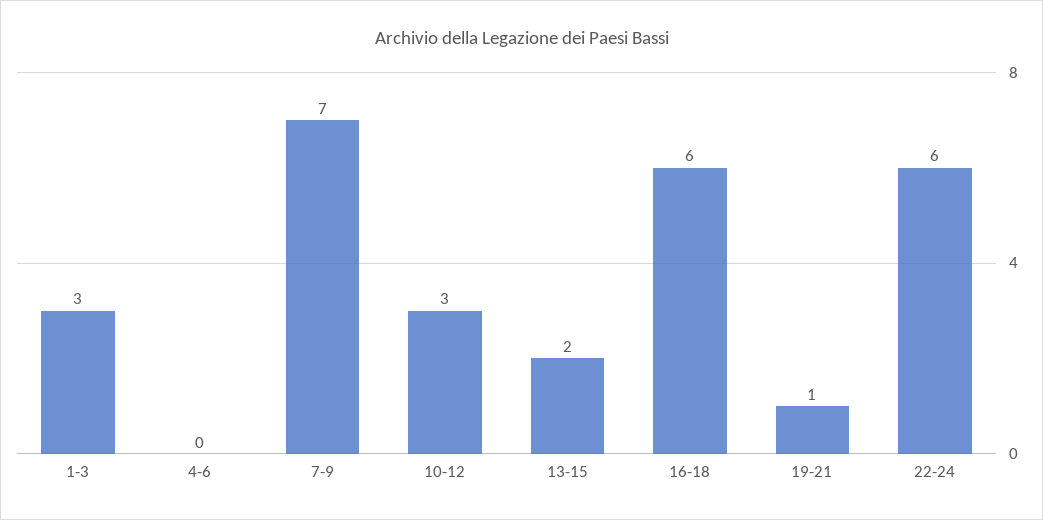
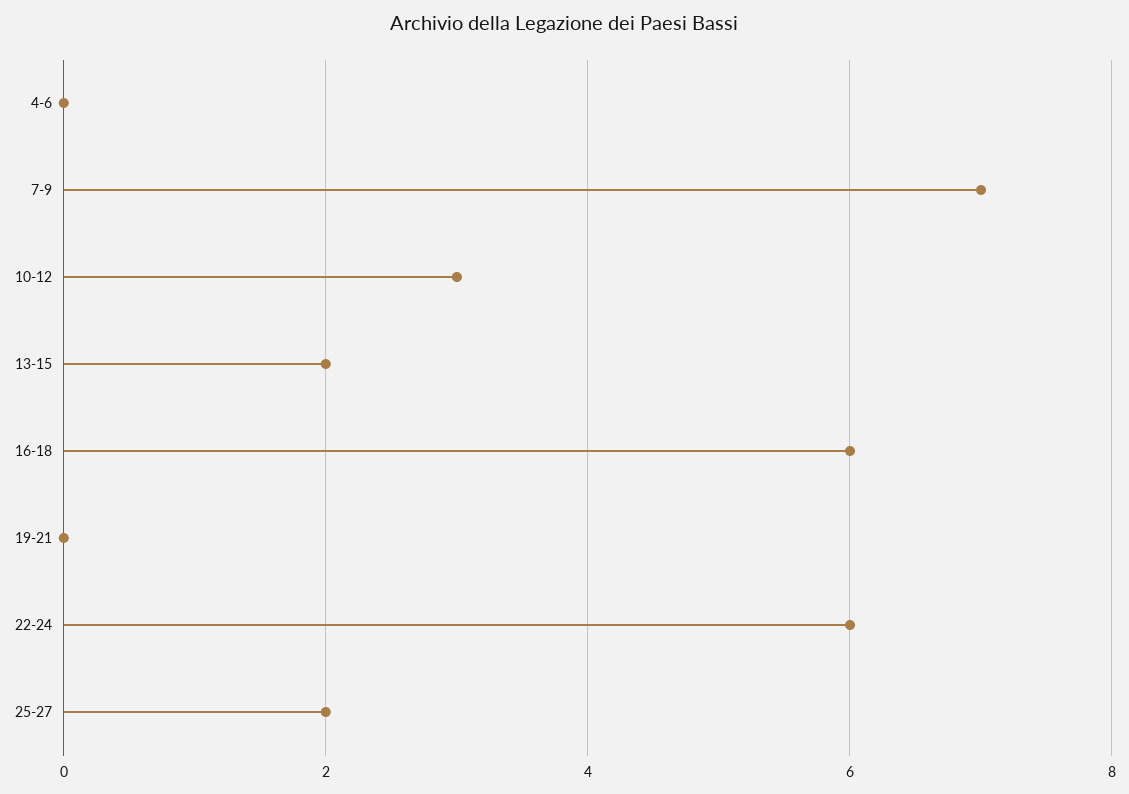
1-3: 3 -> none
19-21: 1 -> 0
25-27: none -> 2

